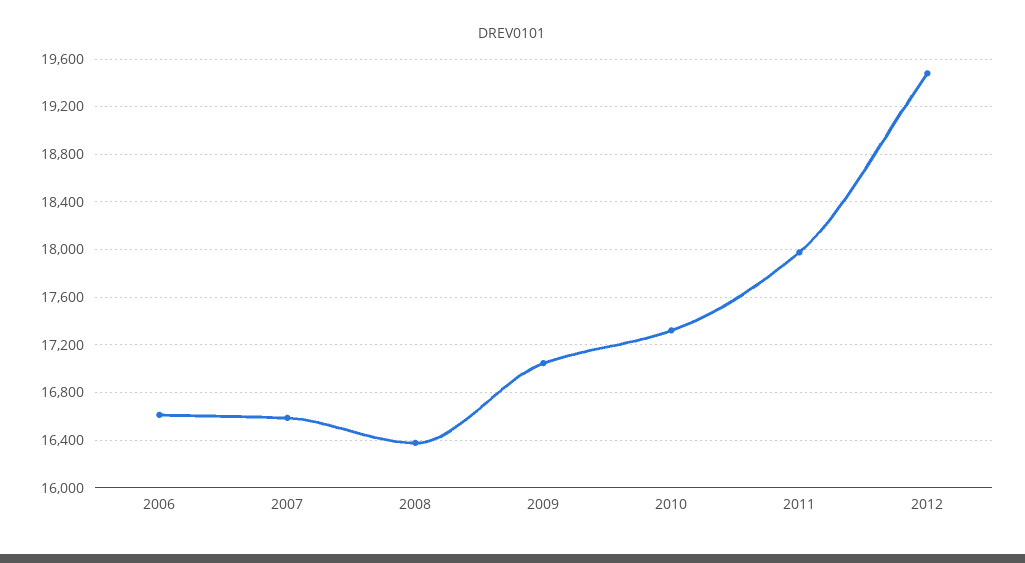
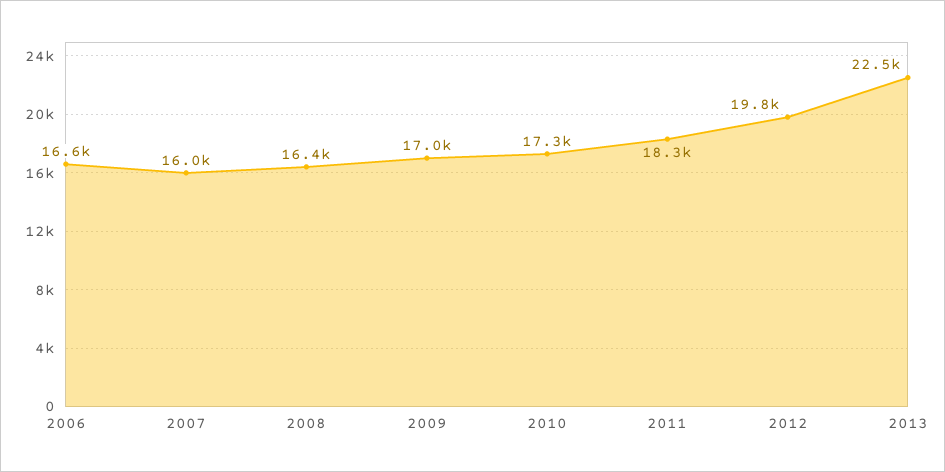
2007: 16600 -> 16000
2011: 18000 -> 18300
2012: 19500 -> 19800
2013: none -> 22500

